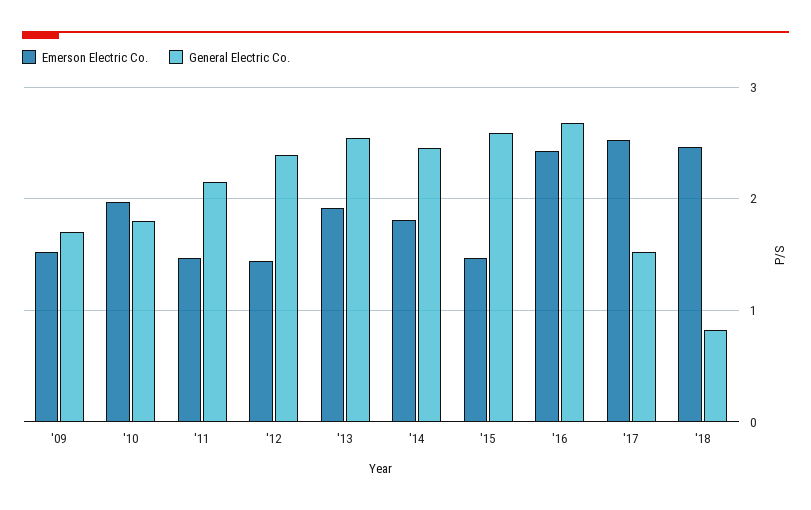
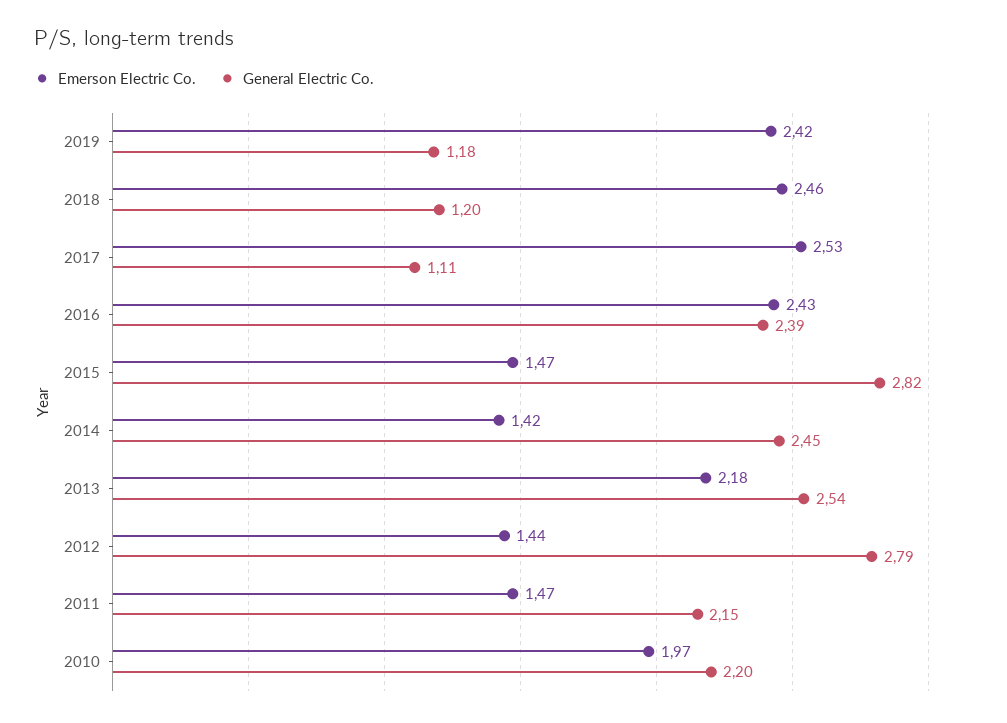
Emerson Electric Co., '09: 1.5 -> none
General Electric Co., '09: 1.7 -> none
General Electric Co., '10: 1.8 -> 2.2
General Electric Co., '12: 2.4 -> 2.79
Emerson Electric Co., '13: 1.9 -> 2.18
Emerson Electric Co., '14: 1.8 -> 1.42
General Electric Co., '15: 2.6 -> 2.82
General Electric Co., '16: 2.7 -> 2.39
General Electric Co., '17: 1.5 -> 1.11
General Electric Co., '18: 0.8 -> 1.2
Emerson Electric Co., 2019: none -> 2.42
General Electric Co., 2019: none -> 1.18

